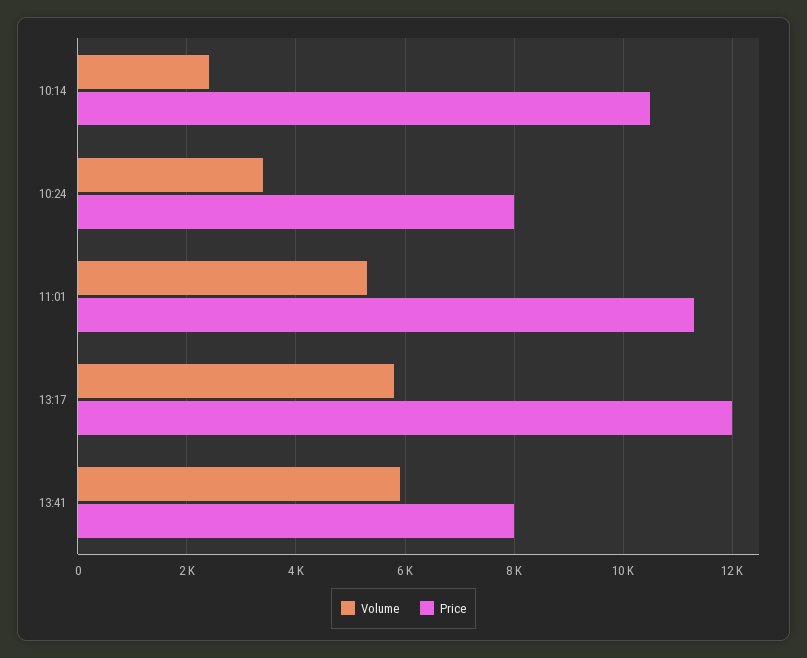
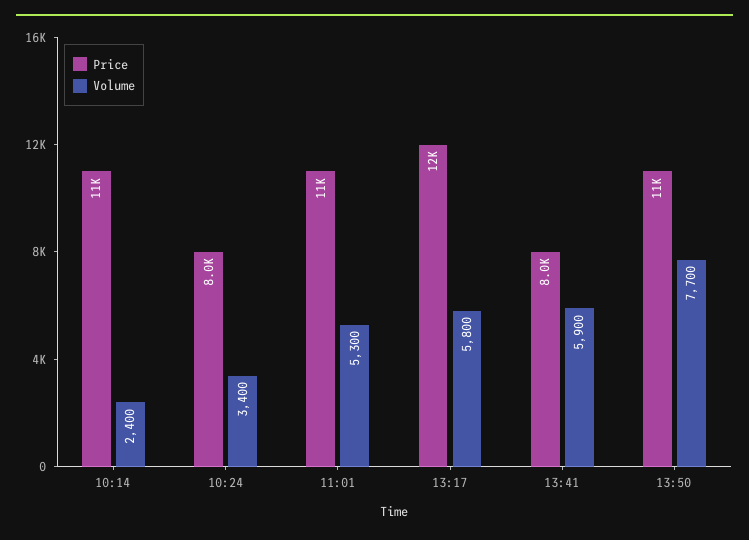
Price, 13:50: none -> 11000
Volume, 13:50: none -> 7700

